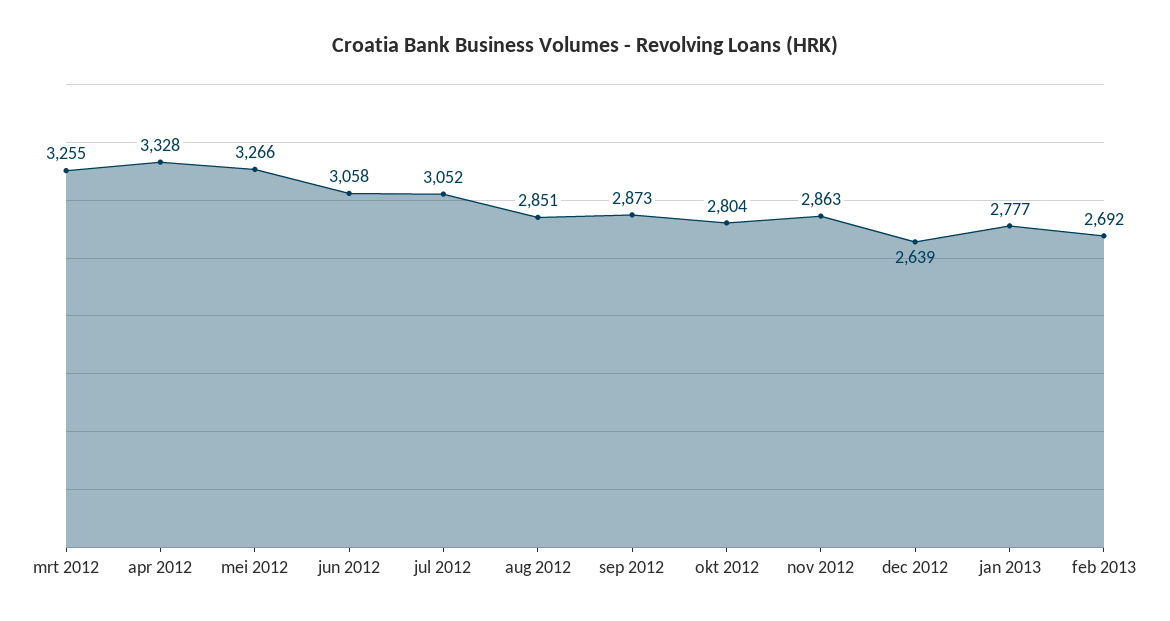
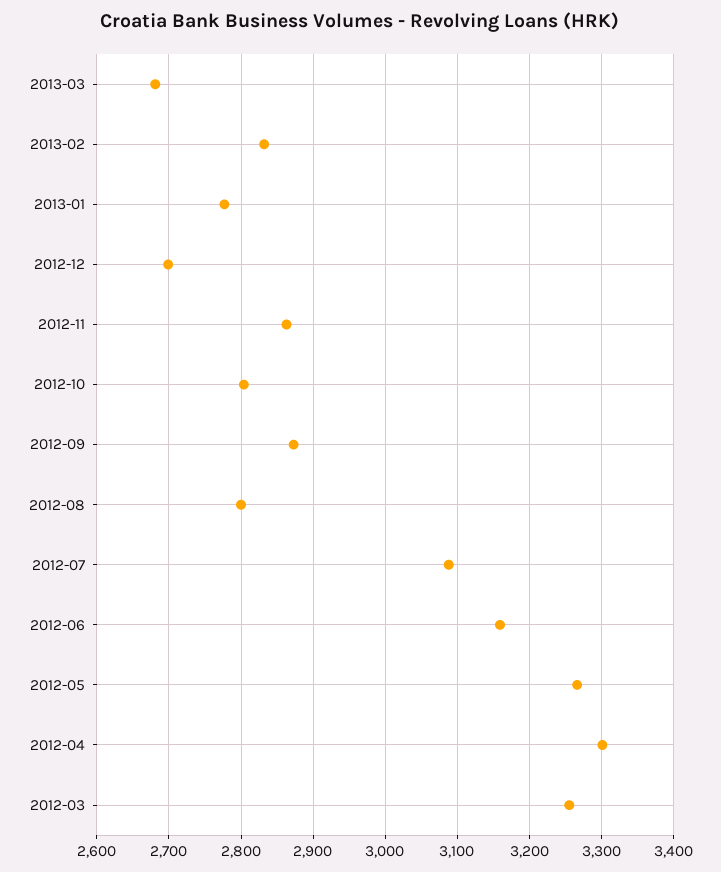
apr 2012: 3328 -> 3300
jun 2012: 3058 -> 3160
jul 2012: 3052 -> 3090
aug 2012: 2851 -> 2800
dec 2012: 2639 -> 2700
feb 2013: 2692 -> 2830
2013-03: none -> 2680

